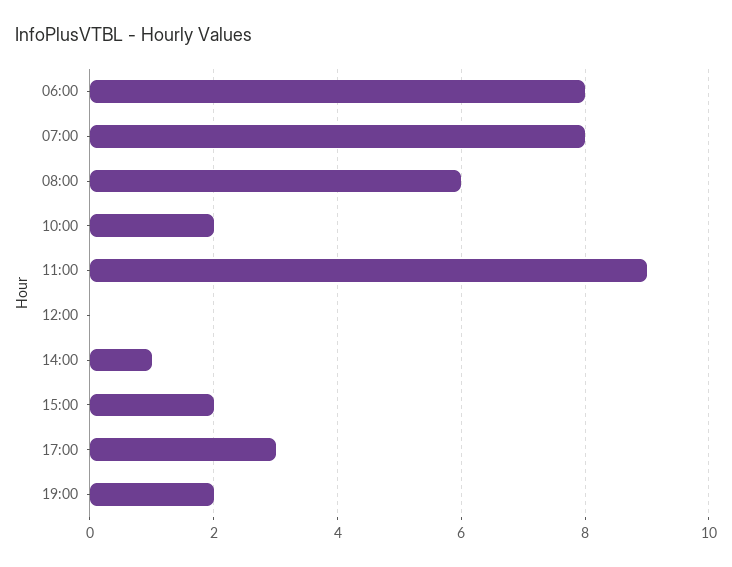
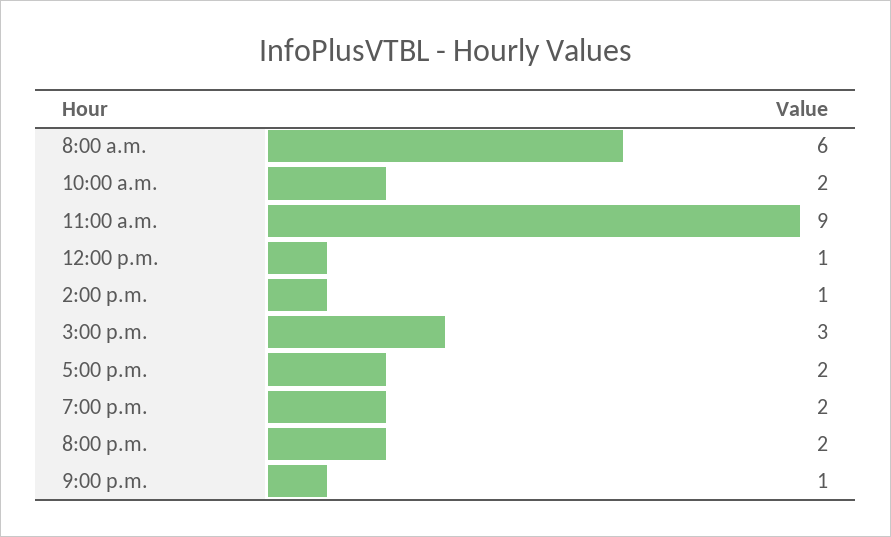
06:00: 8 -> none
07:00: 8 -> none
12:00: 0 -> 1
15:00: 2 -> 3
17:00: 3 -> 2
8:00 p.m.: none -> 2
9:00 p.m.: none -> 1

